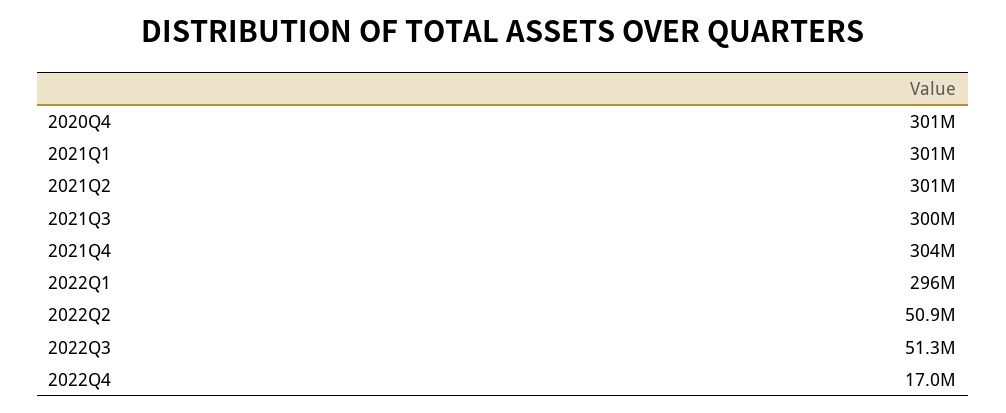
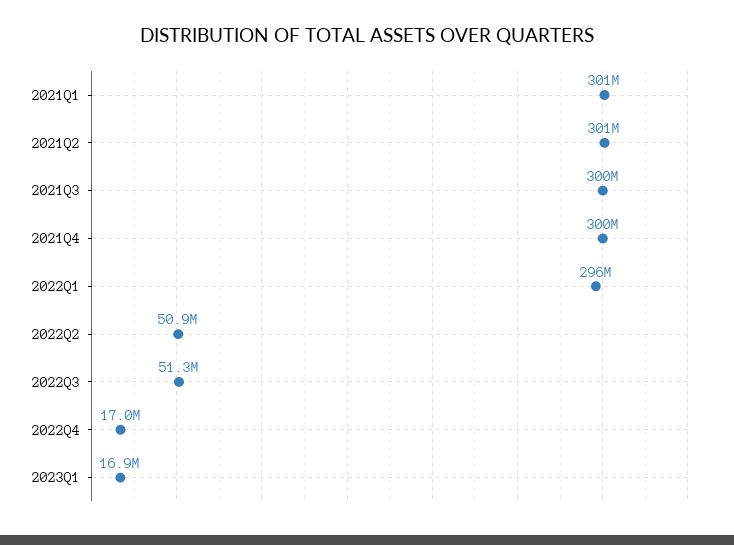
2020Q4: 301000000 -> none
2021Q4: 304000000 -> 300000000
2023Q1: none -> 16900000

